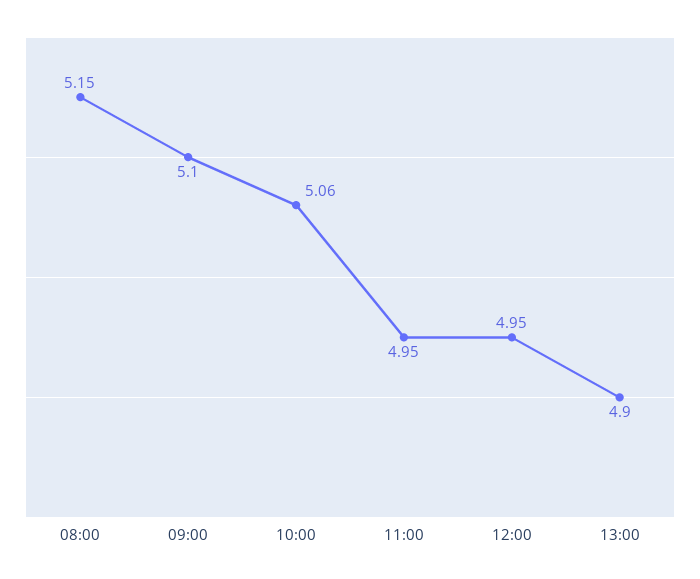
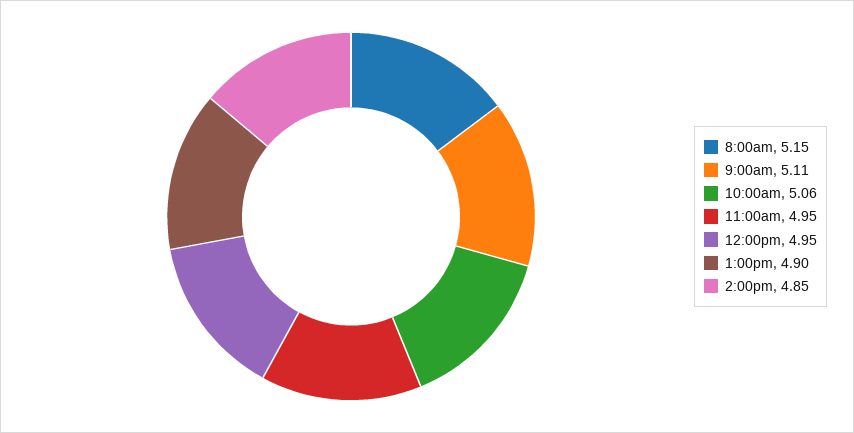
09:00: 5.1 -> 5.11
2:00pm: none -> 4.85

